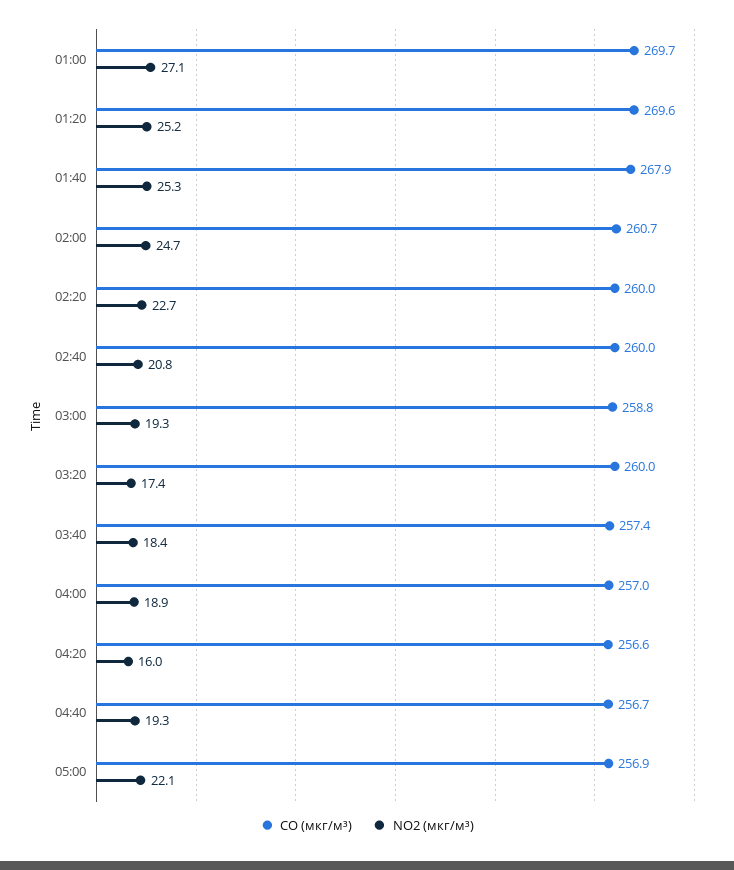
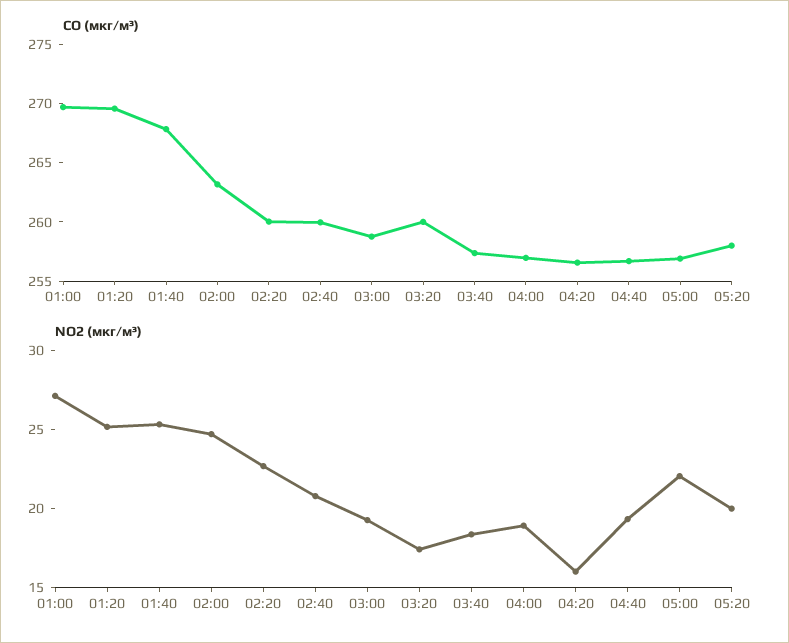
CO (мкг/м³), 02:00: 260.7 -> 263
CO (мкг/м³), 05:20: none -> 258
NO2 (мкг/м³), 05:20: none -> 20

